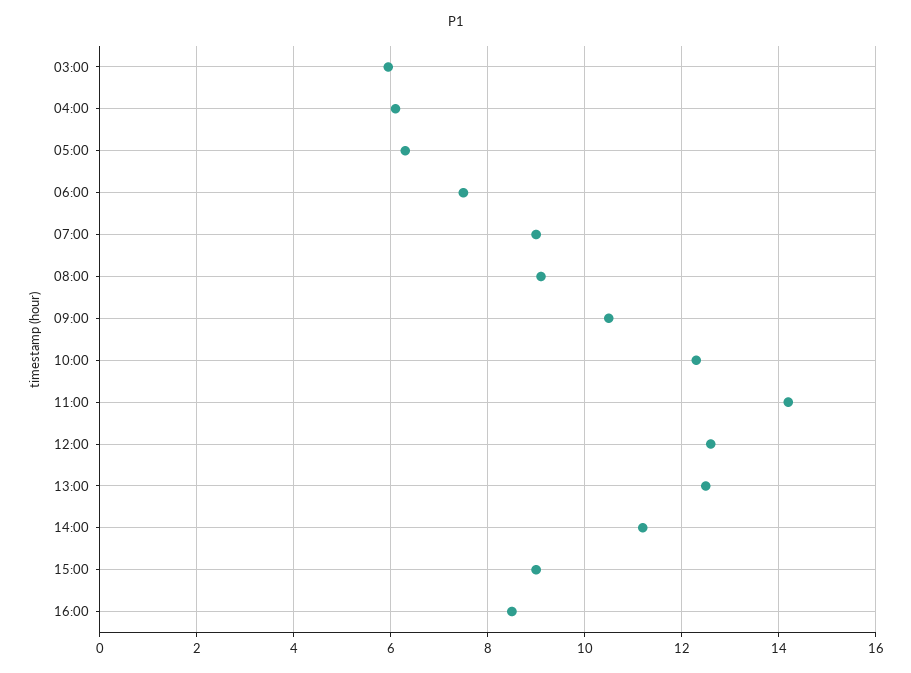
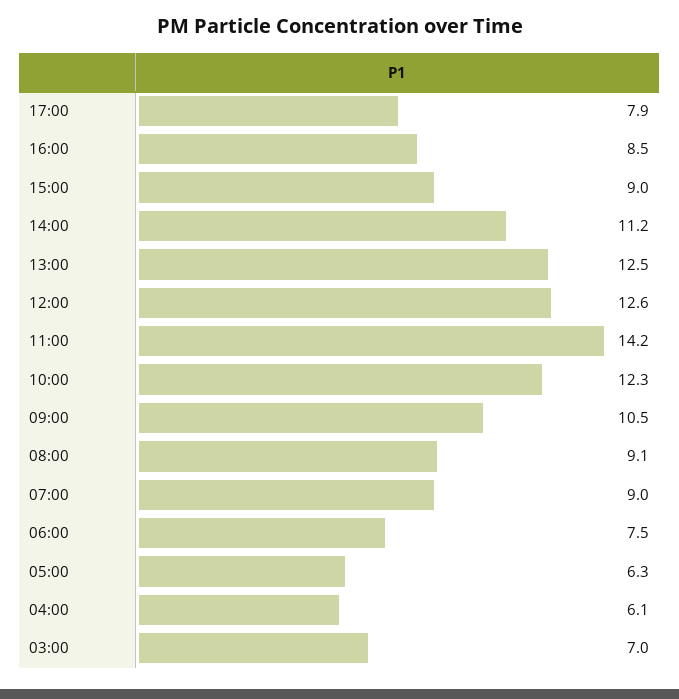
03:00: 6 -> 7
17:00: none -> 7.9

